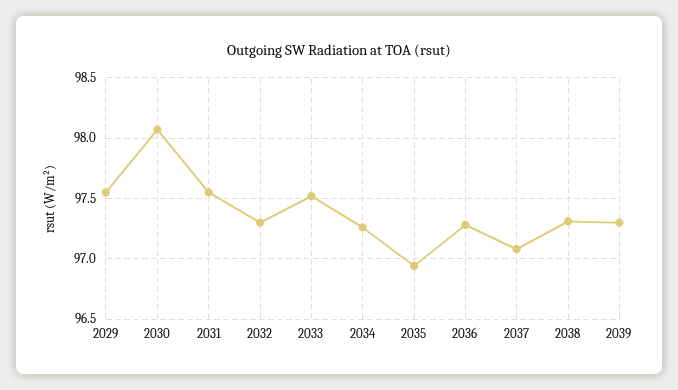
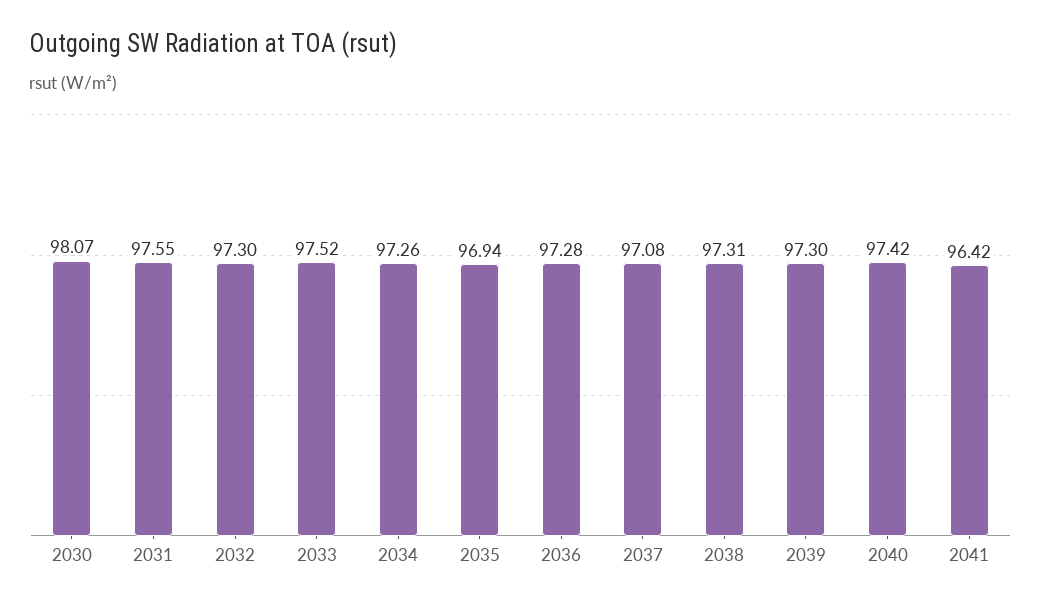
2029: 97.55 -> none
2040: none -> 97.42
2041: none -> 96.42

